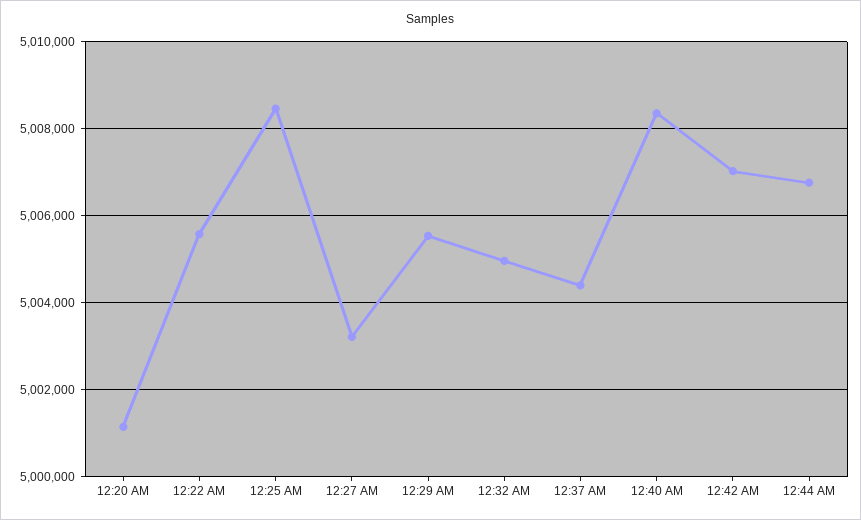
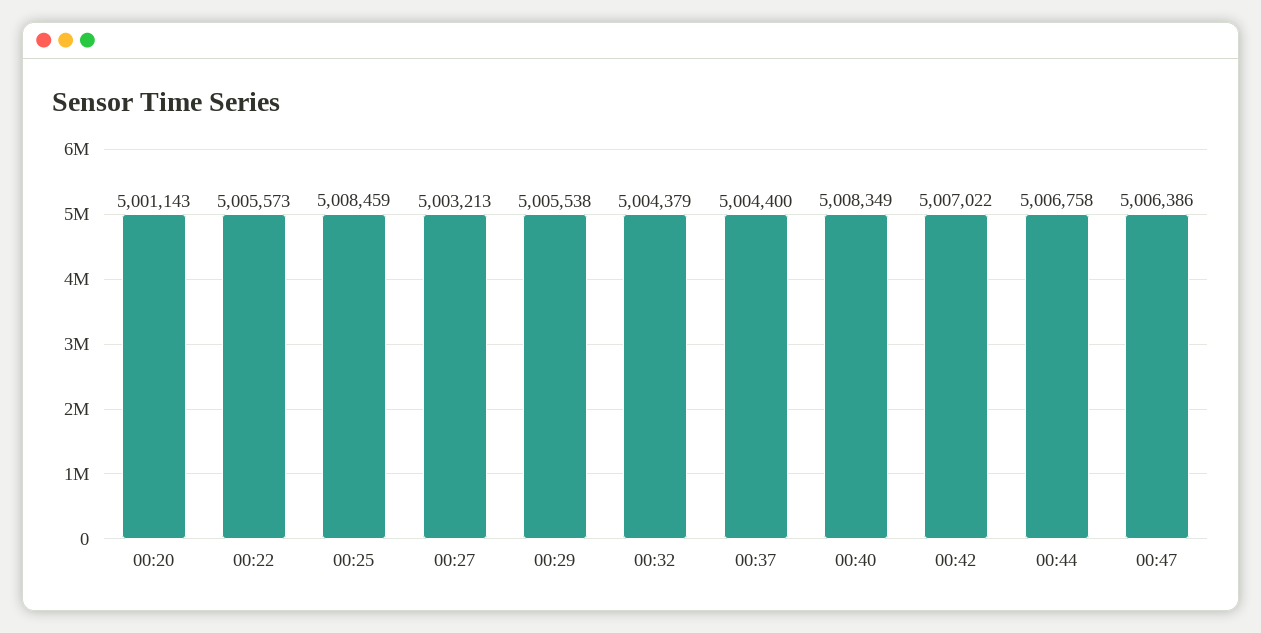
12:32 AM: 5005000 -> 5004379
00:47: none -> 5006386

